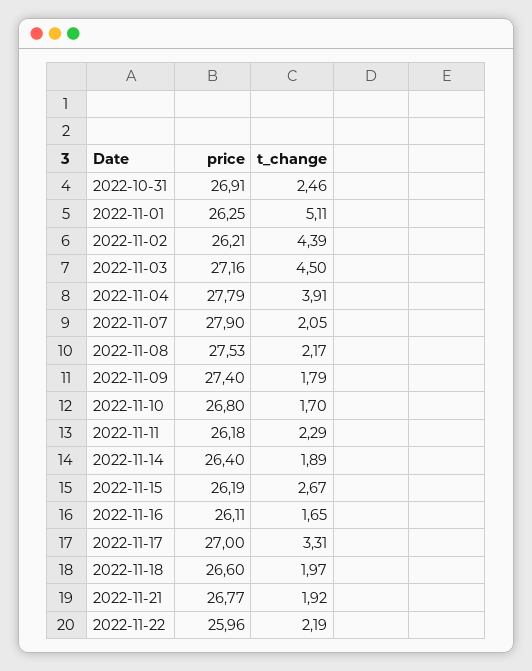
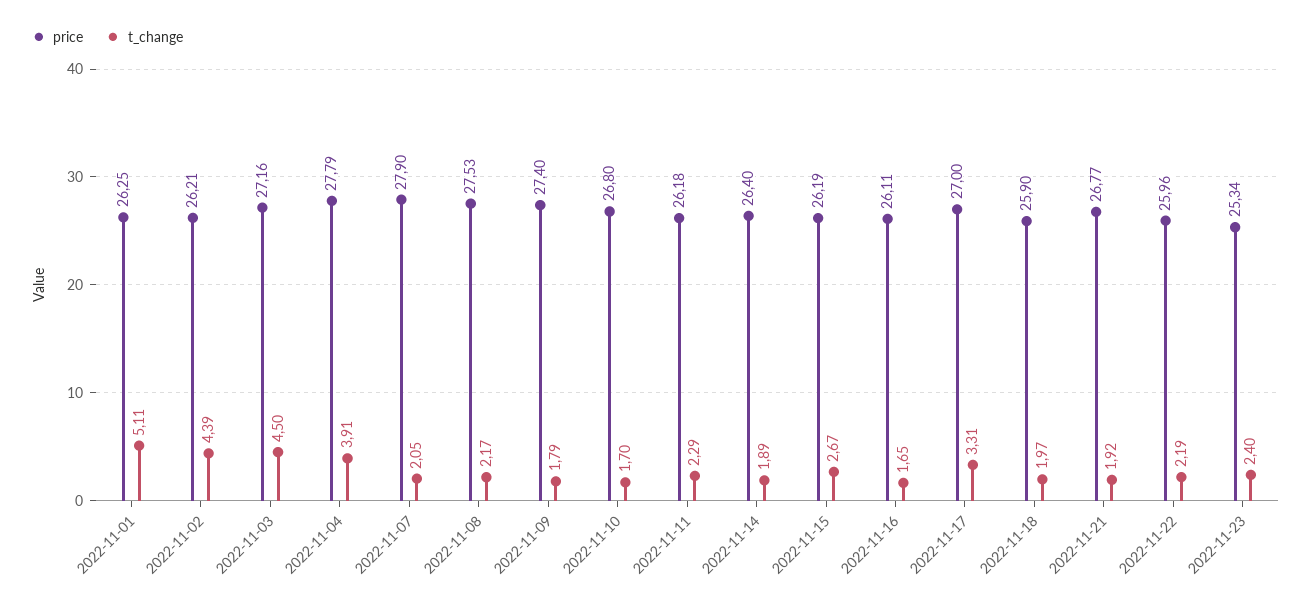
price, 2022-10-31: 26.91 -> none
t_change, 2022-10-31: 2.46 -> none
price, 2022-11-18: 26.6 -> 25.9
price, 2022-11-23: none -> 25.34
t_change, 2022-11-23: none -> 2.4

